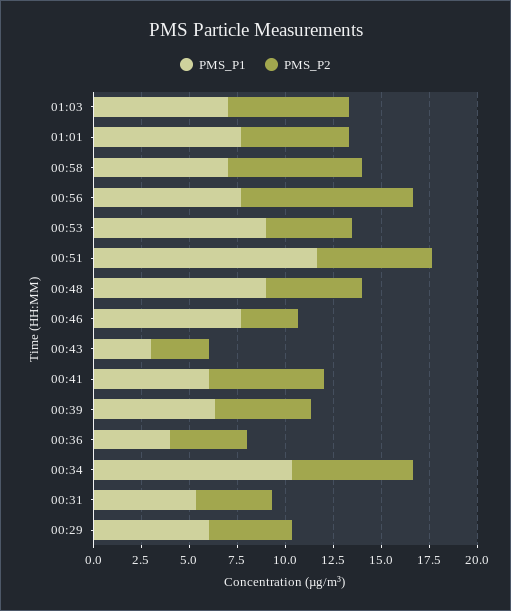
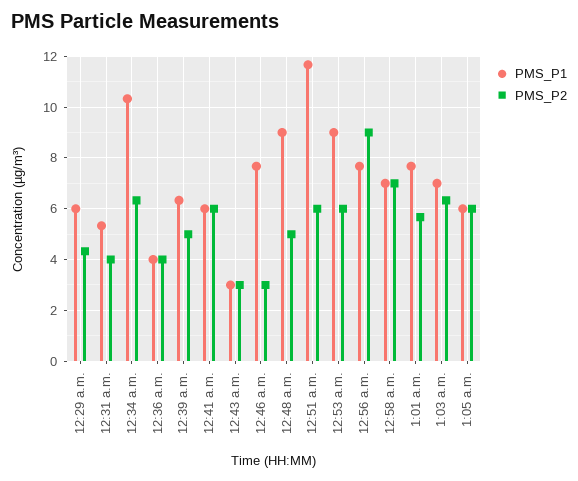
PMS_P2, 00:53: 4.5 -> 6
PMS_P1, 1:05 a.m.: none -> 6
PMS_P2, 1:05 a.m.: none -> 6

